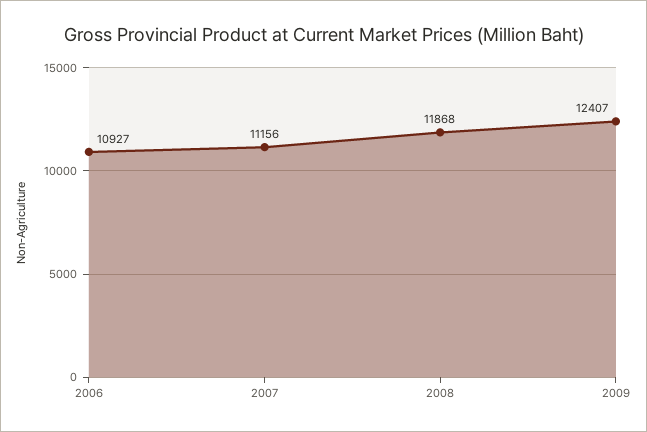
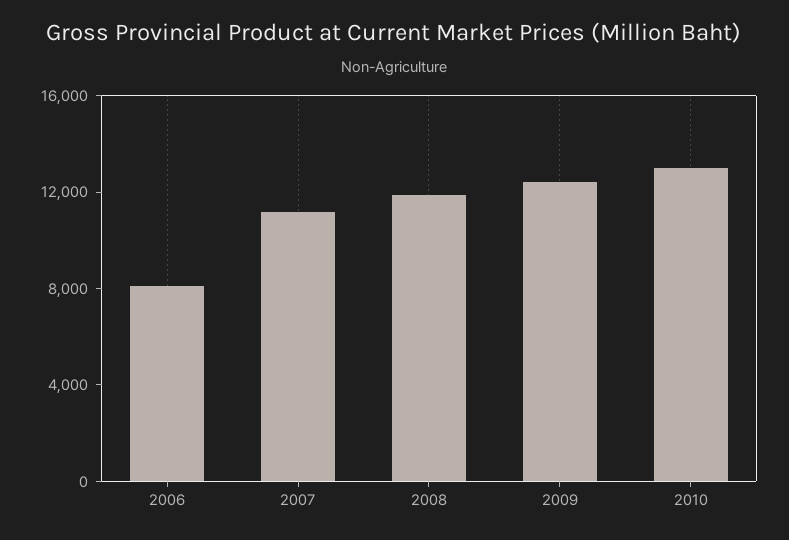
2006: 10927 -> 8000
2010: none -> 13000

